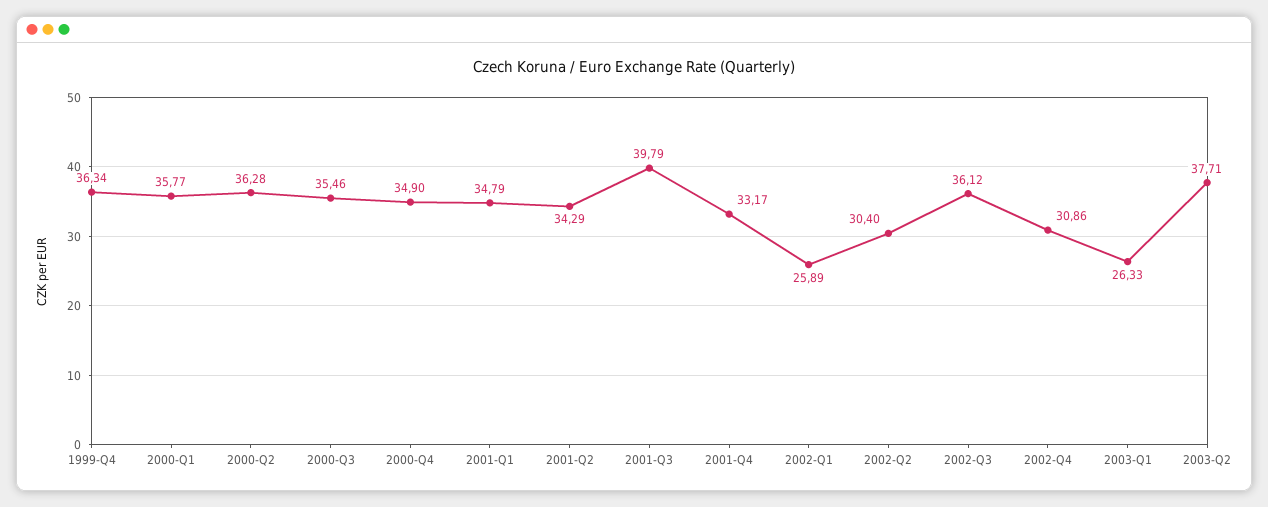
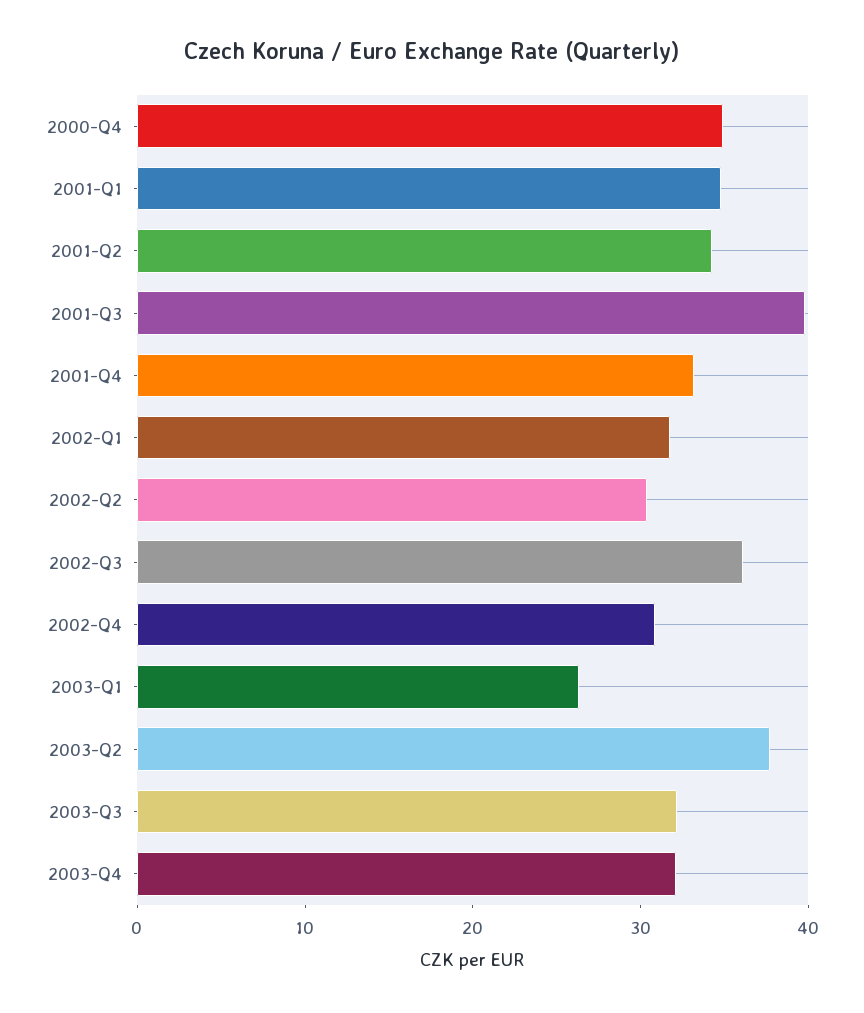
1999-Q4: 36.34 -> none
2000-Q1: 35.77 -> none
2000-Q2: 36.28 -> none
2000-Q3: 35.46 -> none
2002-Q1: 25.89 -> 32
2003-Q3: none -> 32
2003-Q4: none -> 32

